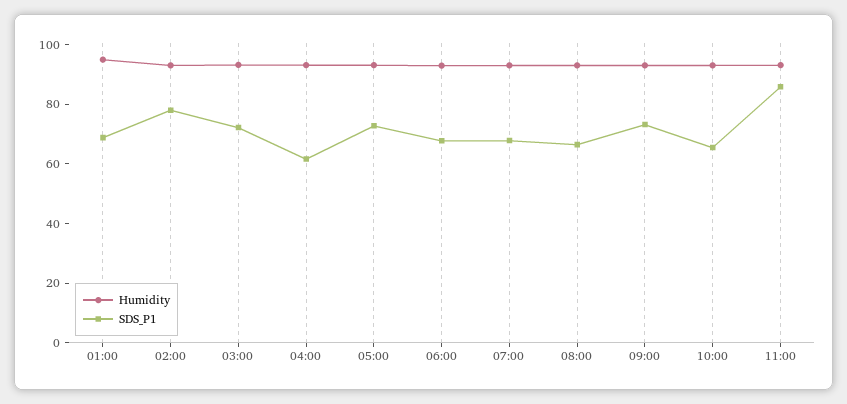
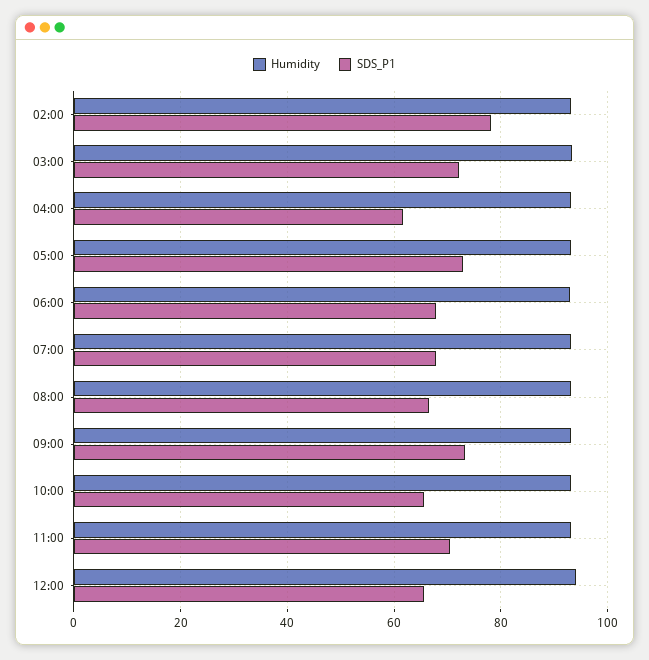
Humidity, 01:00: 95 -> none
SDS_P1, 01:00: 70 -> none
SDS_P1, 11:00: 85 -> 70
Humidity, 12:00: none -> 94
SDS_P1, 12:00: none -> 66

